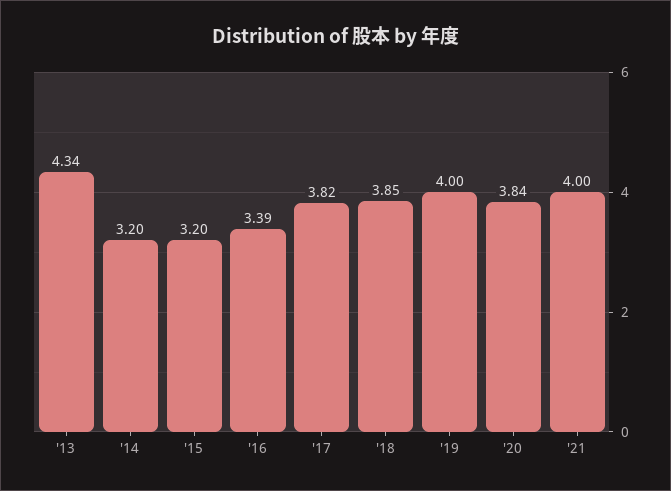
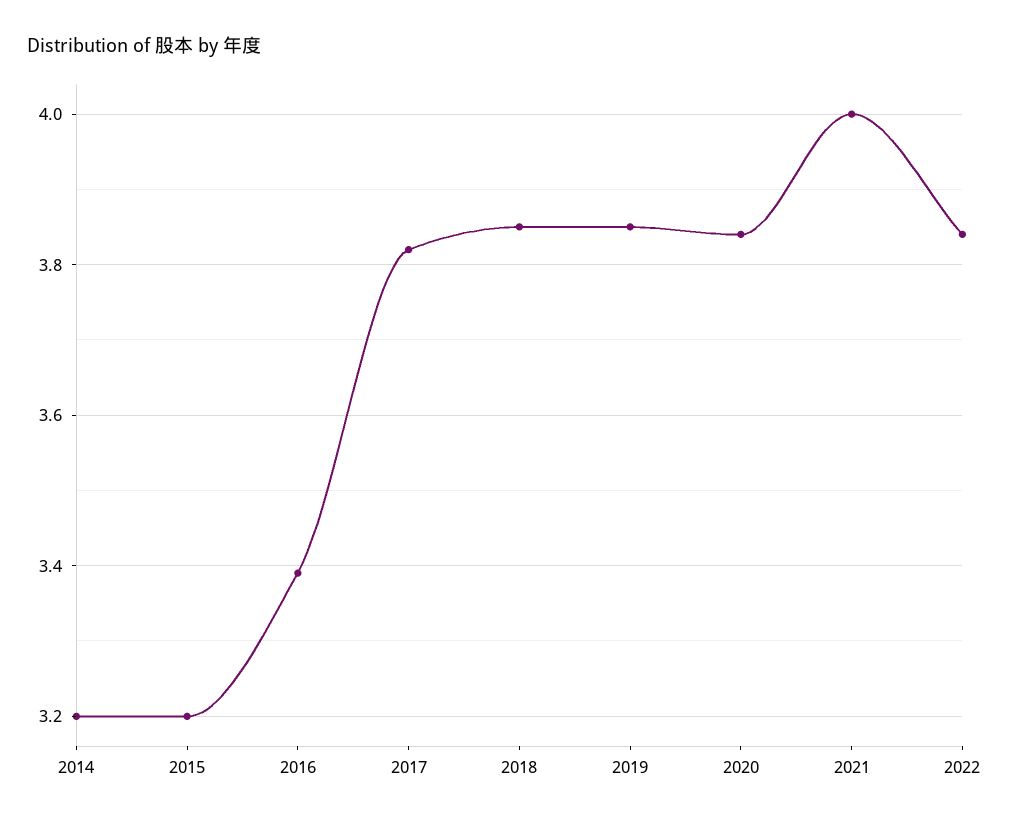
'13: 4.34 -> none
'19: 4 -> 3.85
2022: none -> 3.85

